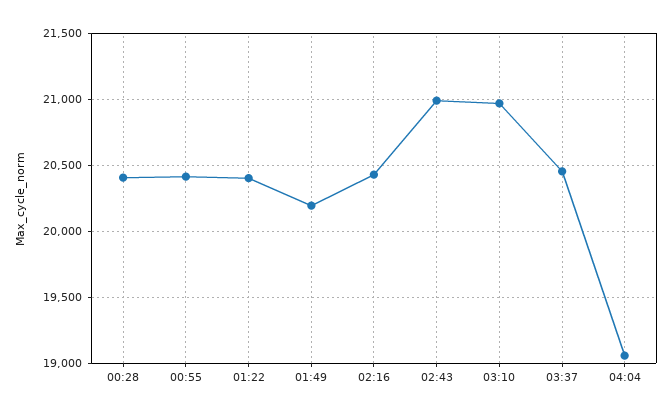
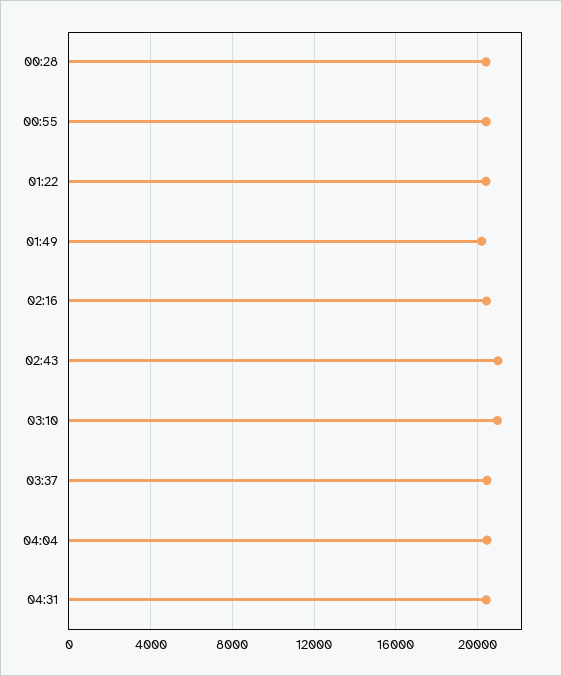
04:04: 19050 -> 20500
04:31: none -> 20500

